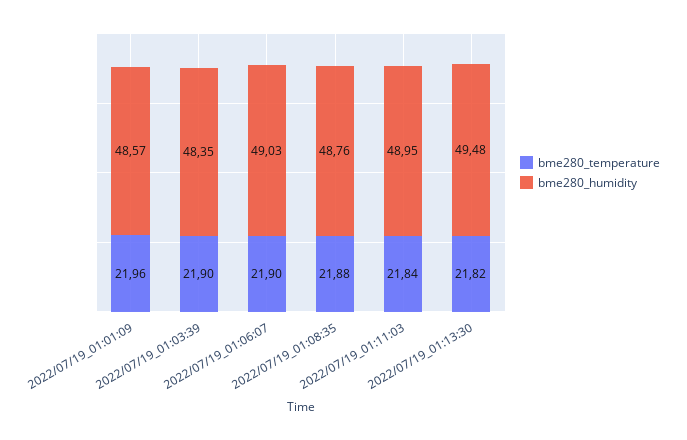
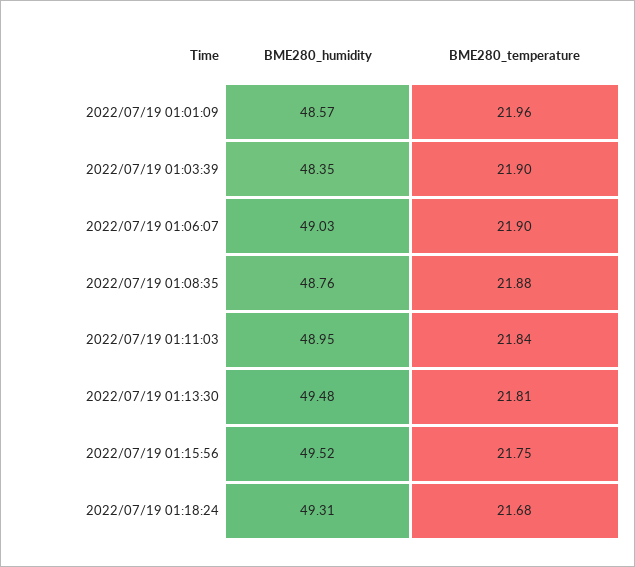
bme280_temperature, 2022/07/19_01:13:30: 21.82 -> 21.81
bme280_humidity, 2022/07/19 01:15:56: none -> 49.52
bme280_temperature, 2022/07/19 01:15:56: none -> 21.75
bme280_humidity, 2022/07/19 01:18:24: none -> 49.31
bme280_temperature, 2022/07/19 01:18:24: none -> 21.68

